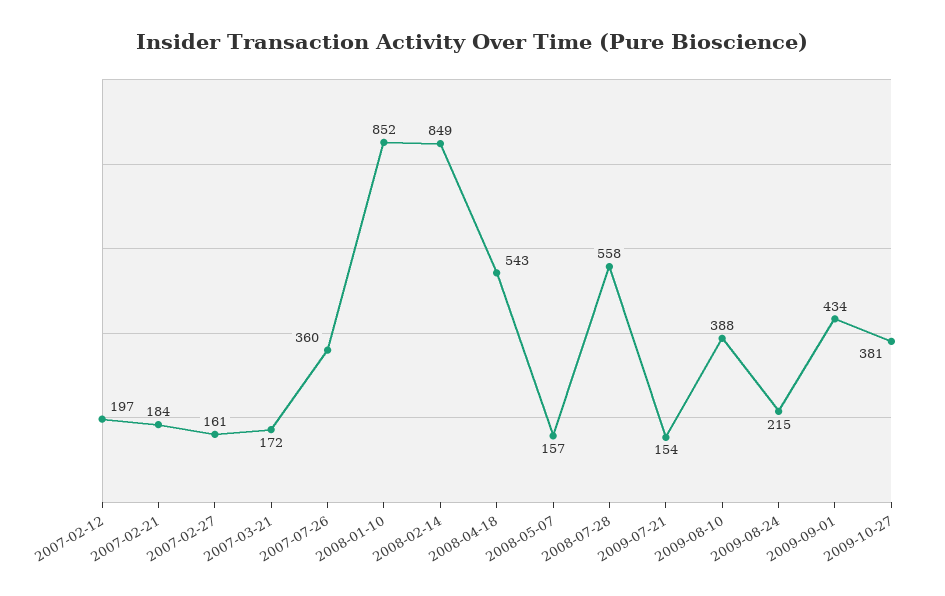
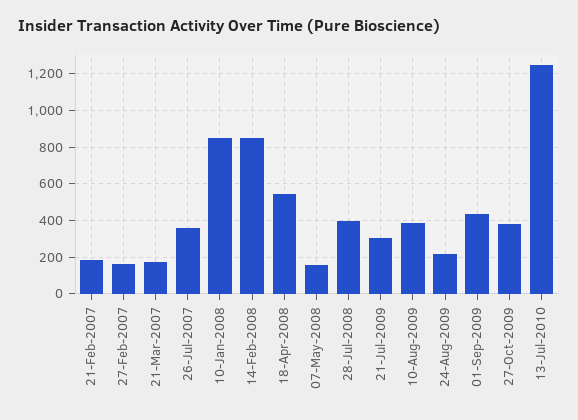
2007-02-12: 197 -> none
2008-07-28: 558 -> 400
2009-07-21: 154 -> 300
13-Jul-2010: none -> 1250

